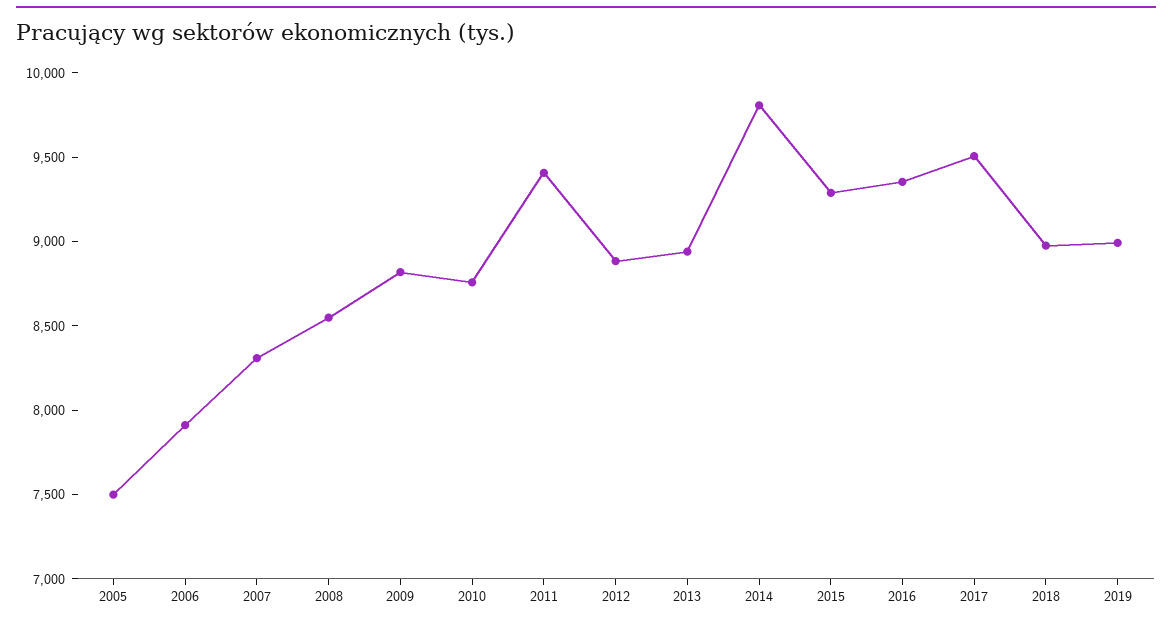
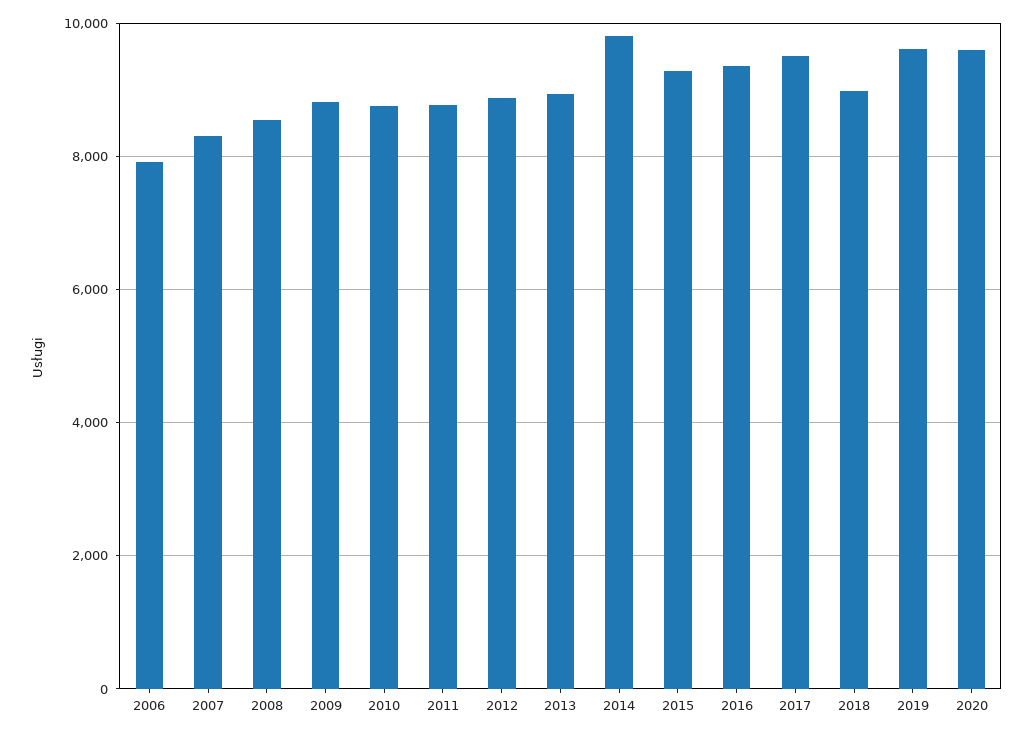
2005: 7500 -> none
2011: 9400 -> 8800
2019: 9000 -> 9600
2020: none -> 9600

